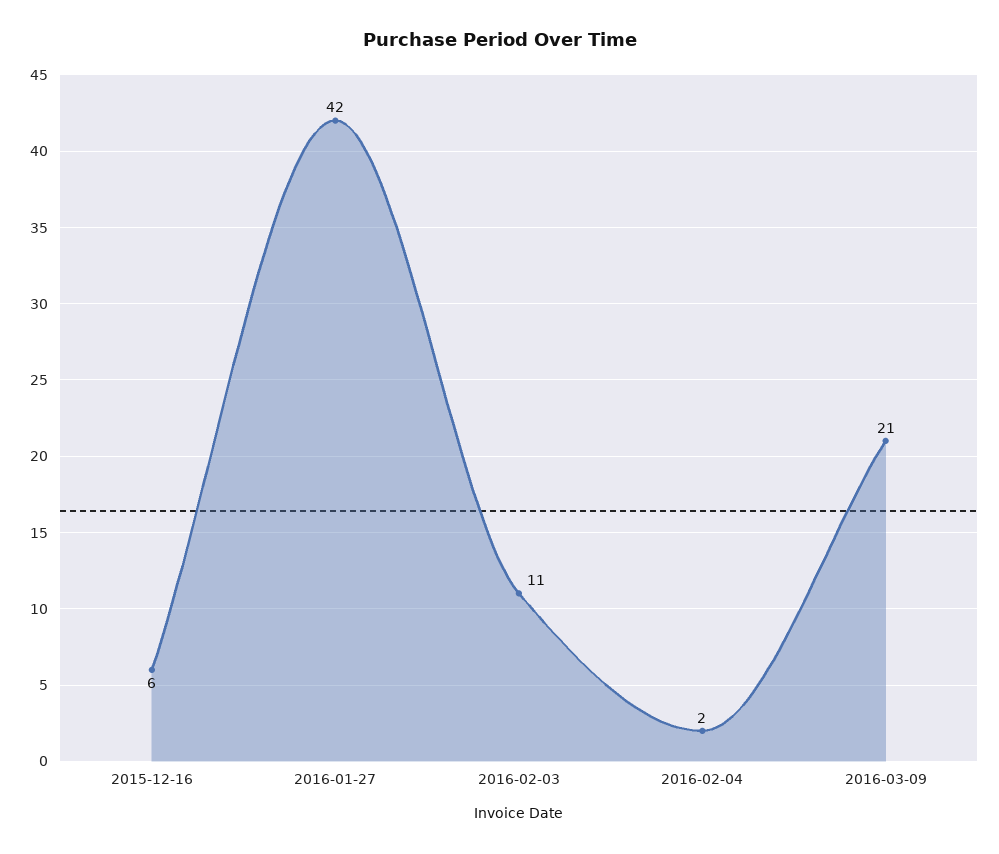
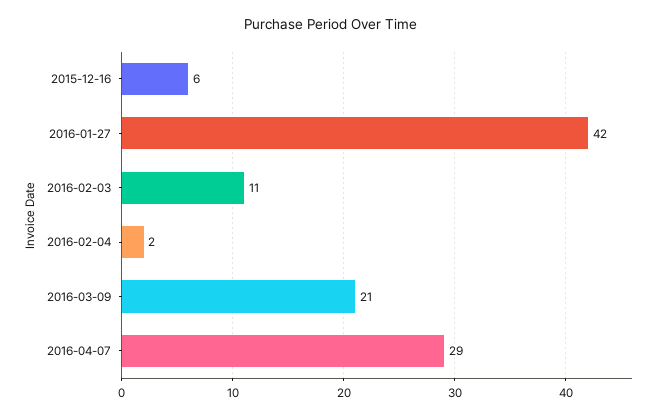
2016-04-07: none -> 29

